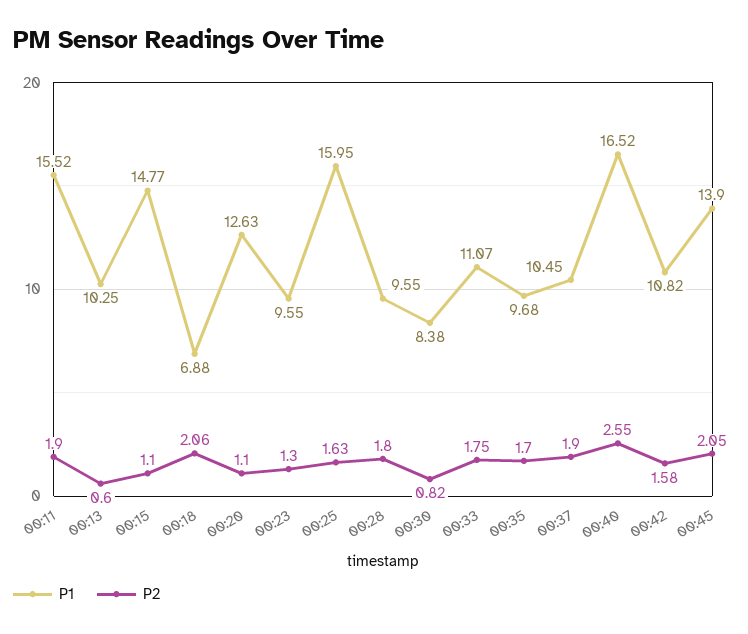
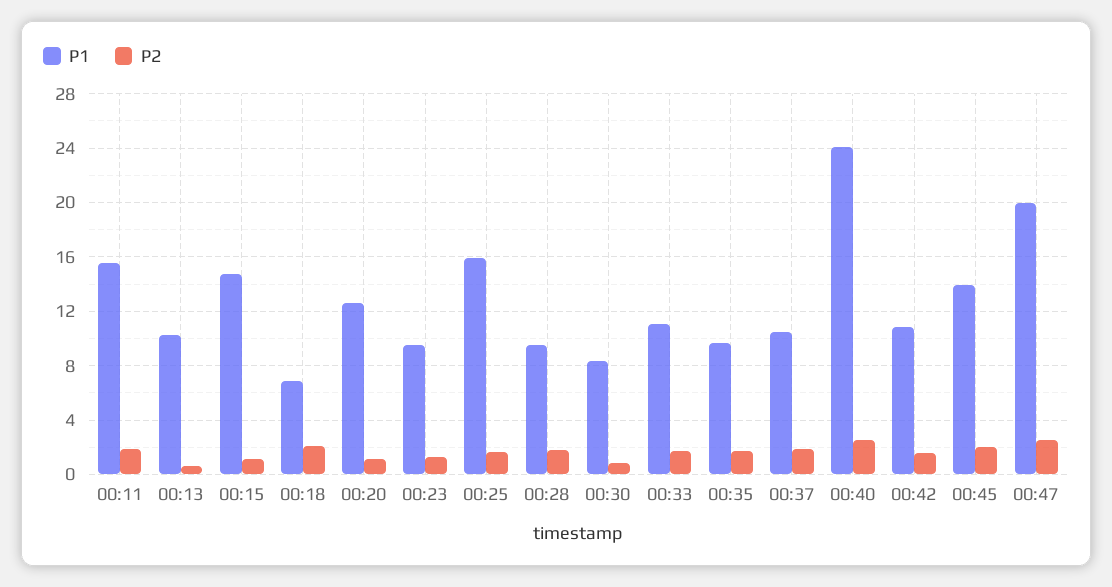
P1, 00:40: 16.52 -> 24
P1, 00:47: none -> 20
P2, 00:47: none -> 2.5

